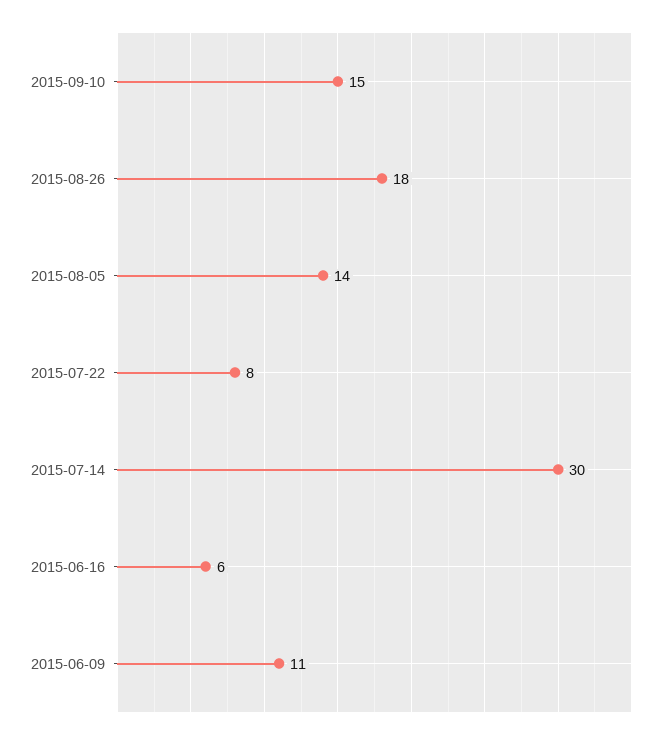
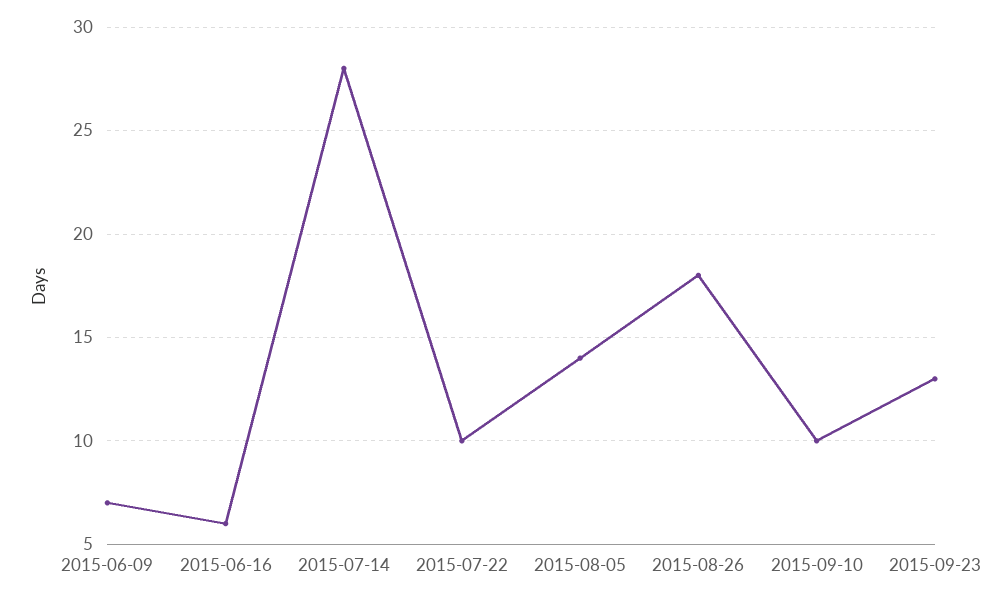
2015-09-10: 15 -> 10
2015-07-22: 8 -> 10
2015-07-14: 30 -> 28
2015-06-09: 11 -> 7
2015-09-23: none -> 13

